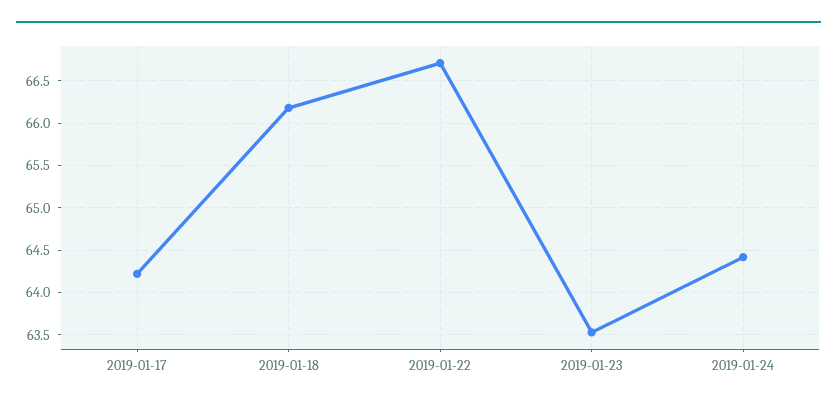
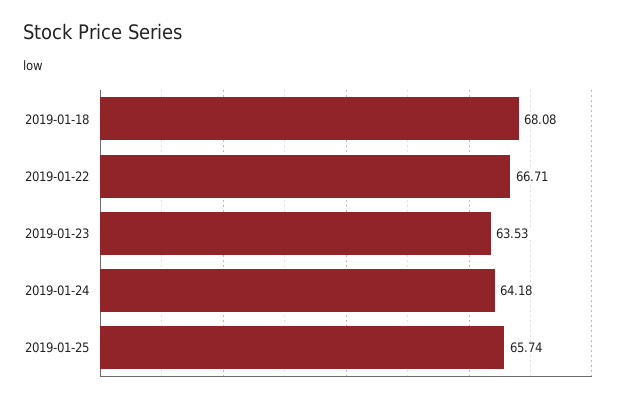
2019-01-17: 64.2 -> none
2019-01-18: 66.2 -> 68.08
2019-01-24: 64.4 -> 64.18
2019-01-25: none -> 65.74

